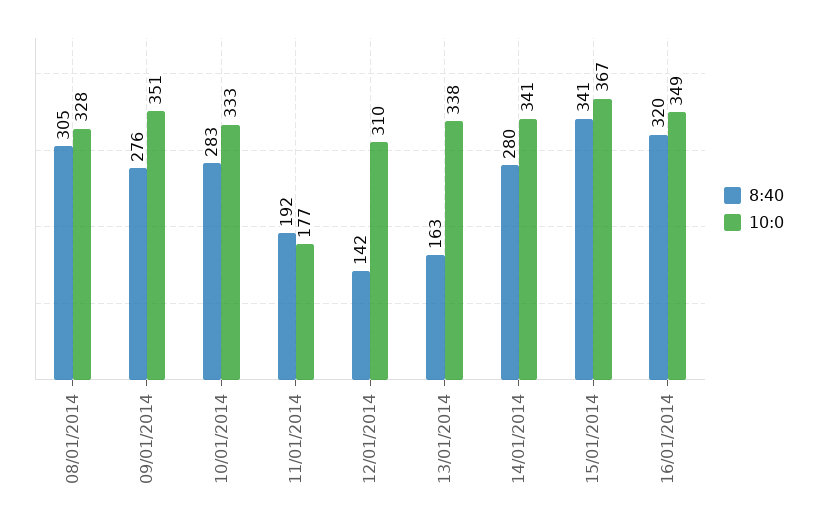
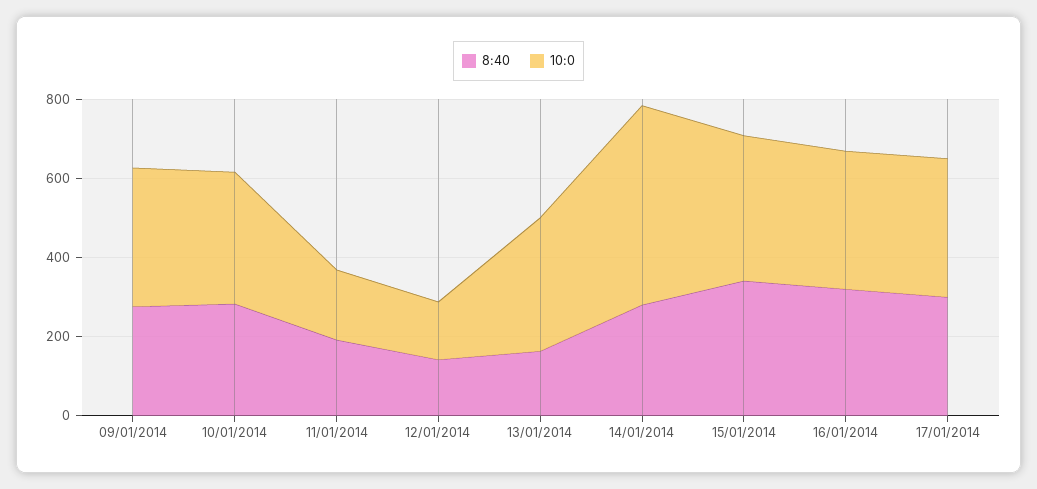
8:40, 08/01/2014: 305 -> none
10:0, 08/01/2014: 328 -> none
10:0, 12/01/2014: 310 -> 150
10:0, 14/01/2014: 341 -> 500
8:40, 17/01/2014: none -> 300
10:0, 17/01/2014: none -> 350

